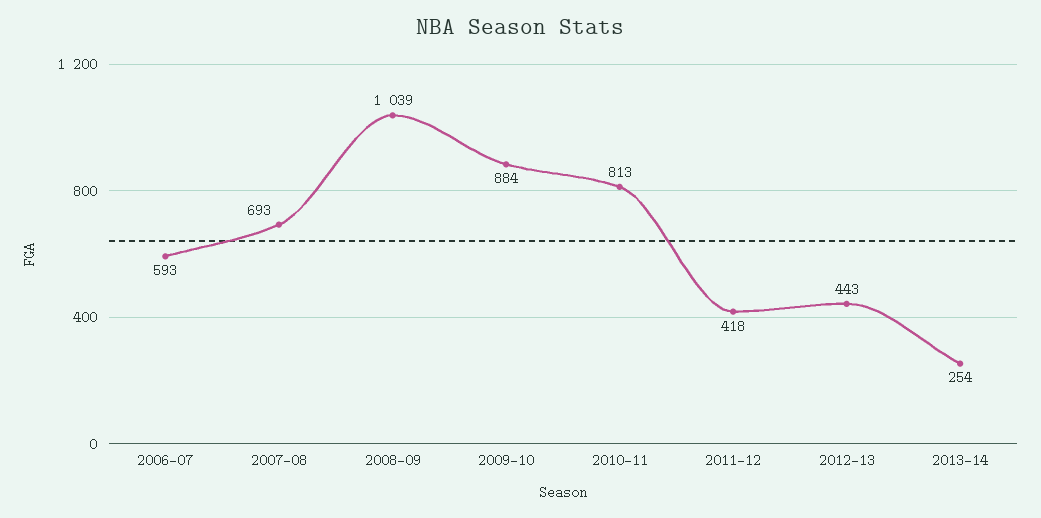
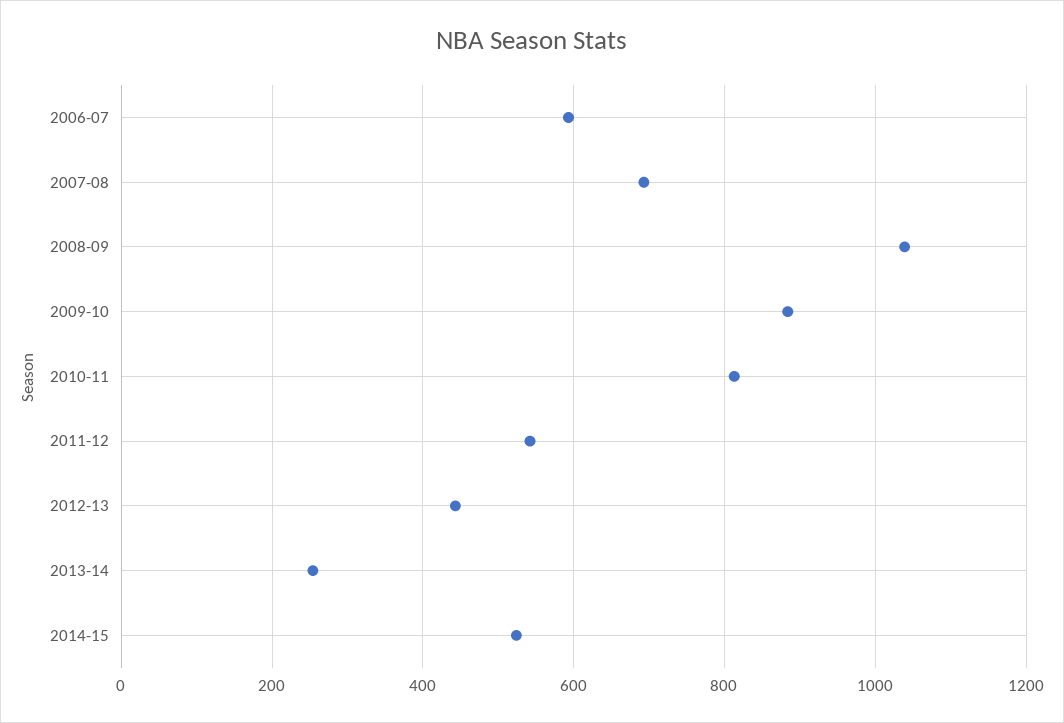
2011-12: 418 -> 540
2014-15: none -> 520

